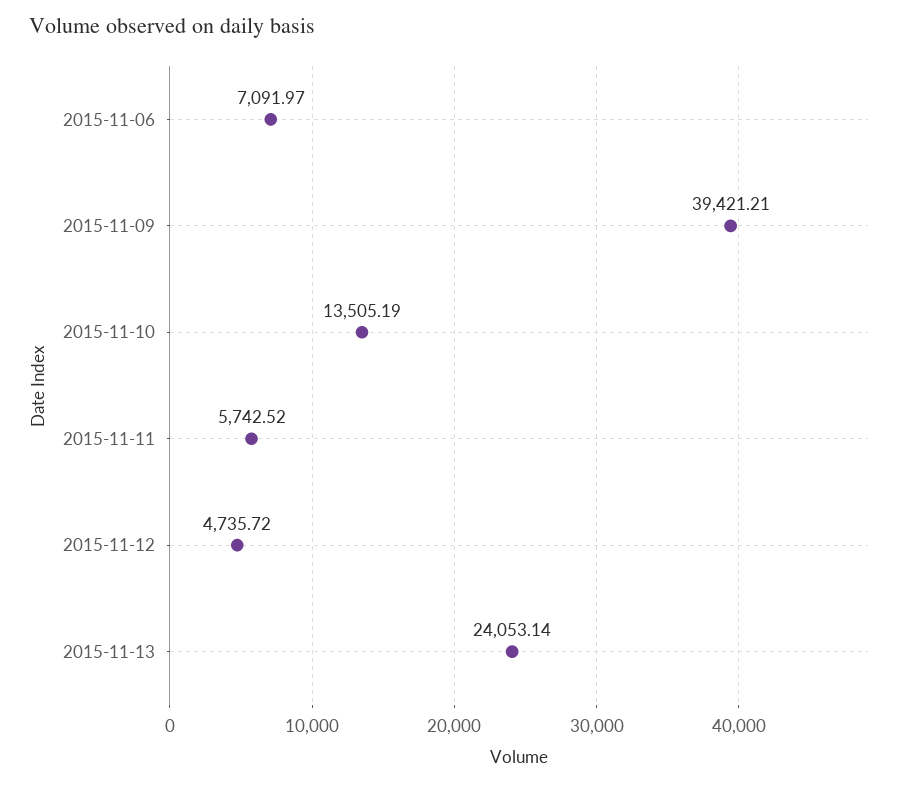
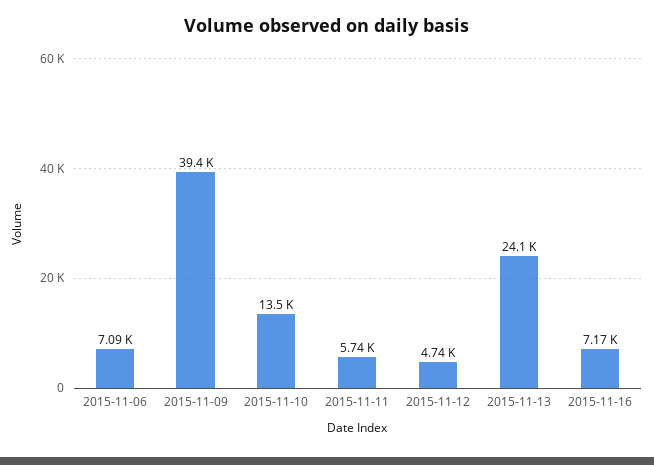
2015-11-16: none -> 7170

